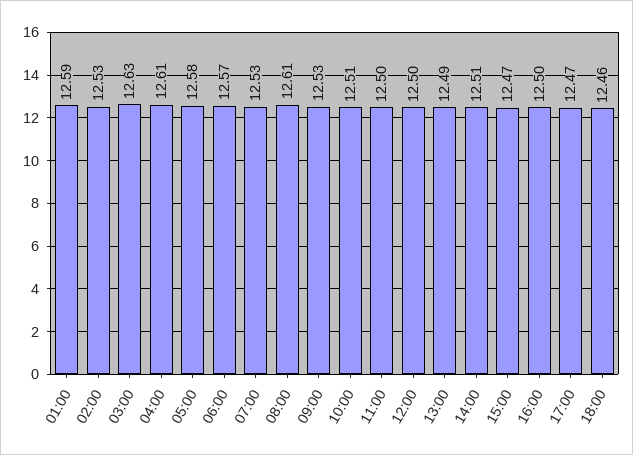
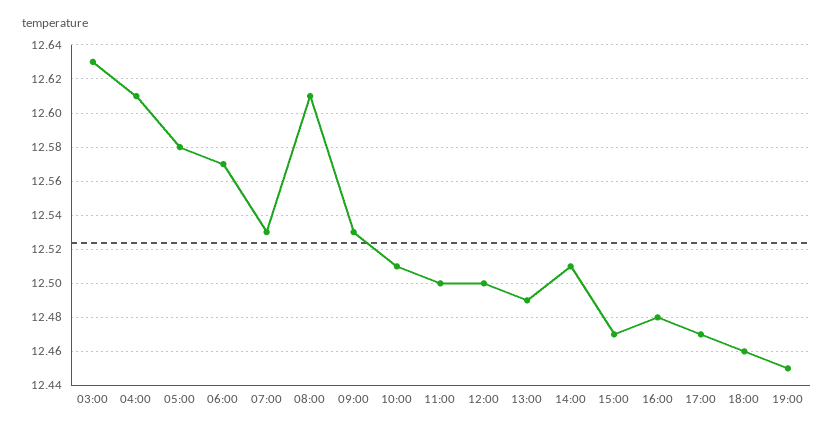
01:00: 12.59 -> none
02:00: 12.53 -> none
16:00: 12.5 -> 12.48
19:00: none -> 12.45

